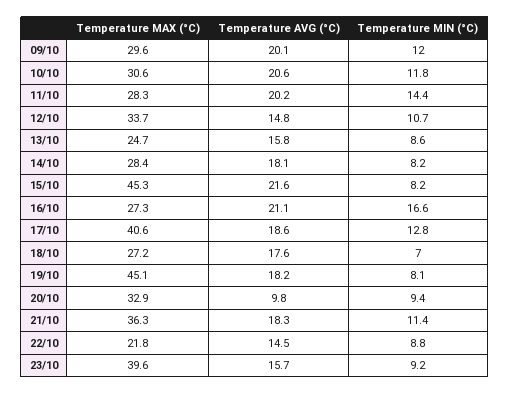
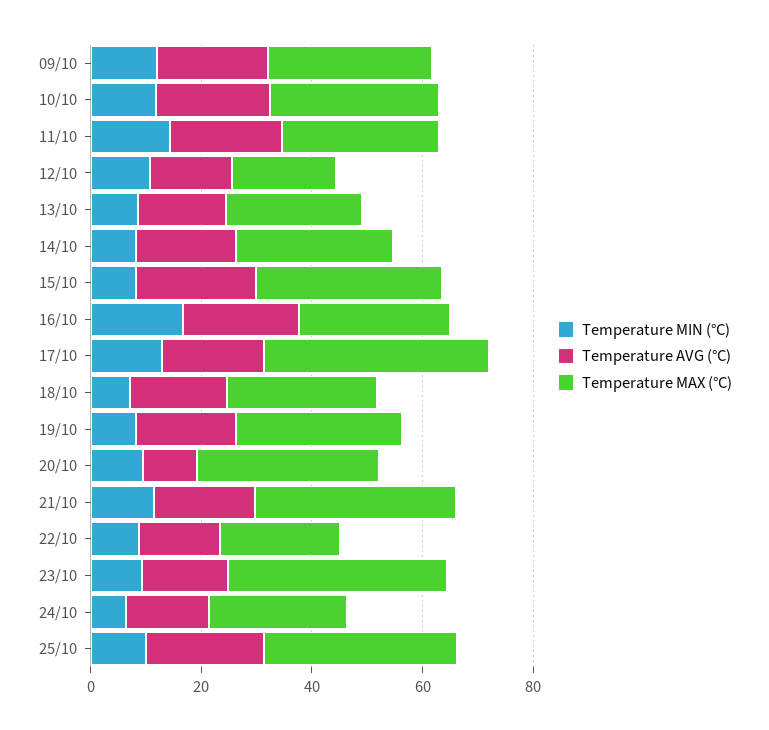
Temperature MAX (°C), 12/10: 33.7 -> 20
Temperature MAX (°C), 15/10: 45.3 -> 35
Temperature MAX (°C), 19/10: 45.1 -> 30
Temperature MIN (°C), 24/10: none -> 5
Temperature AVG (°C), 24/10: none -> 15
Temperature MAX (°C), 24/10: none -> 25
Temperature MIN (°C), 25/10: none -> 10
Temperature AVG (°C), 25/10: none -> 20
Temperature MAX (°C), 25/10: none -> 35

